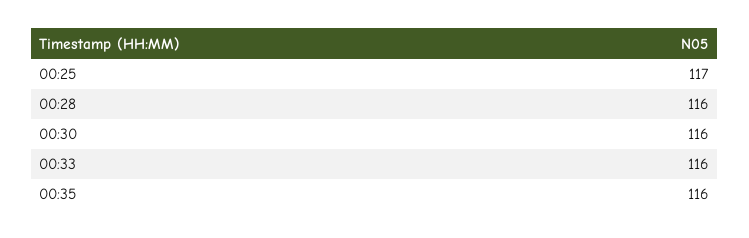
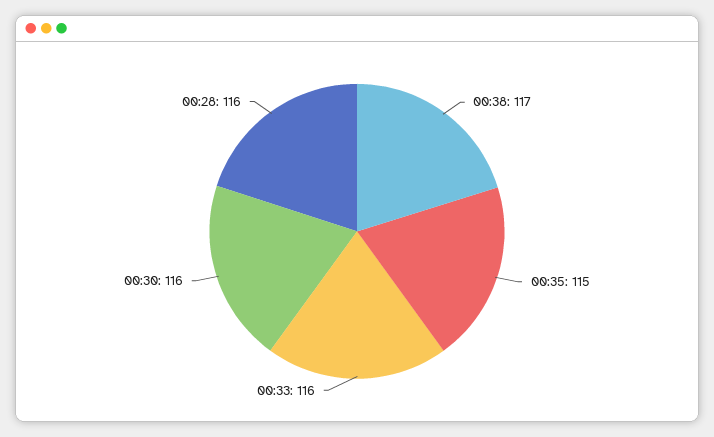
00:25: 117 -> none
00:35: 116 -> 115
00:38: none -> 117

